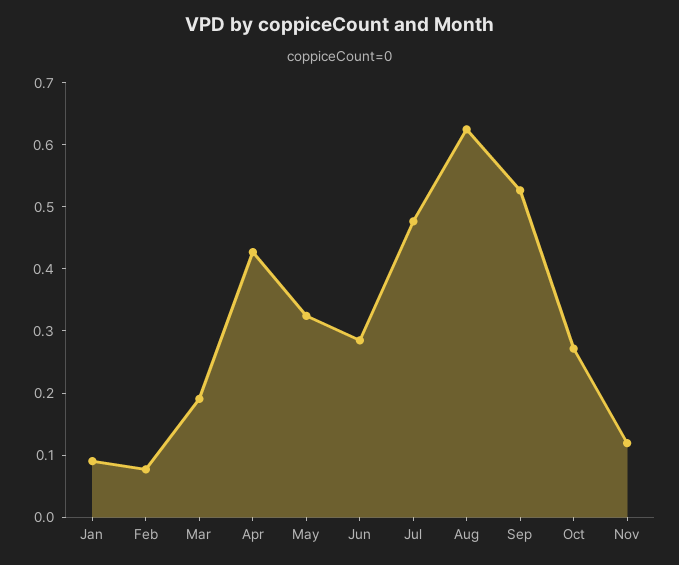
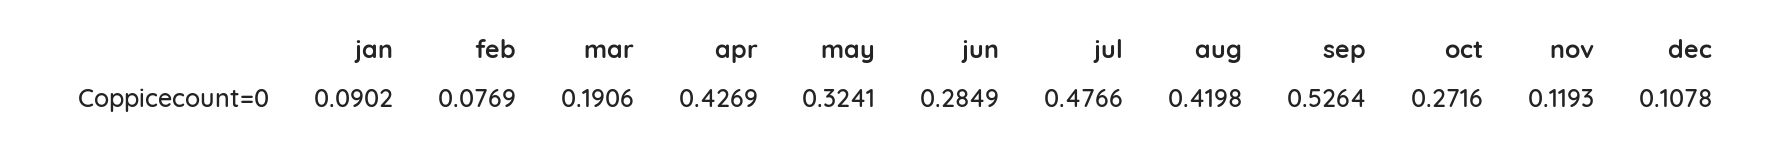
Aug: 0.62 -> 0.4198
dec: none -> 0.1078

